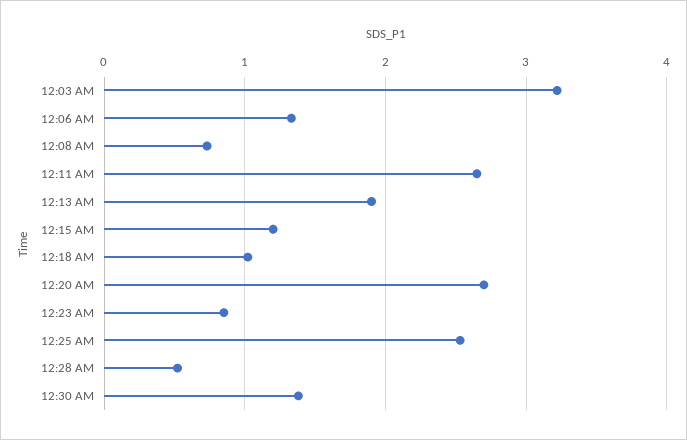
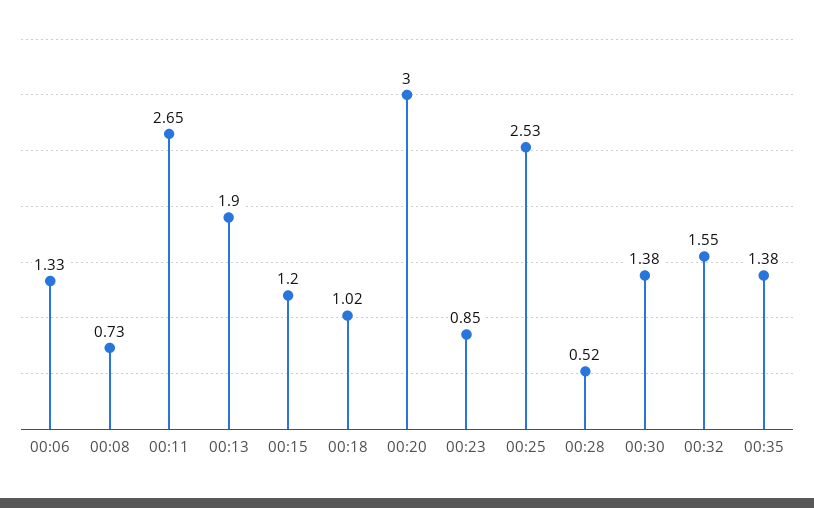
12:03 AM: 3.2 -> none
12:20 AM: 2.7 -> 3
00:32: none -> 1.55
00:35: none -> 1.38

